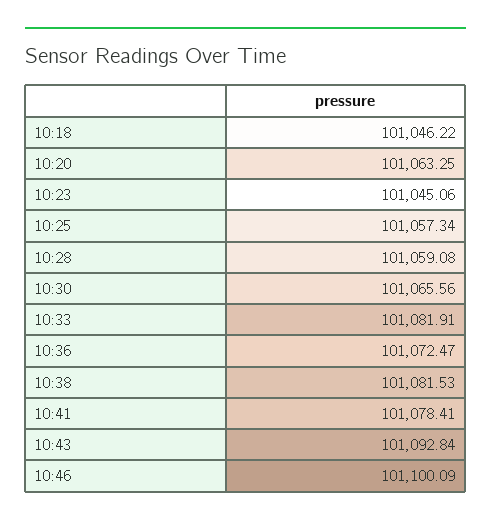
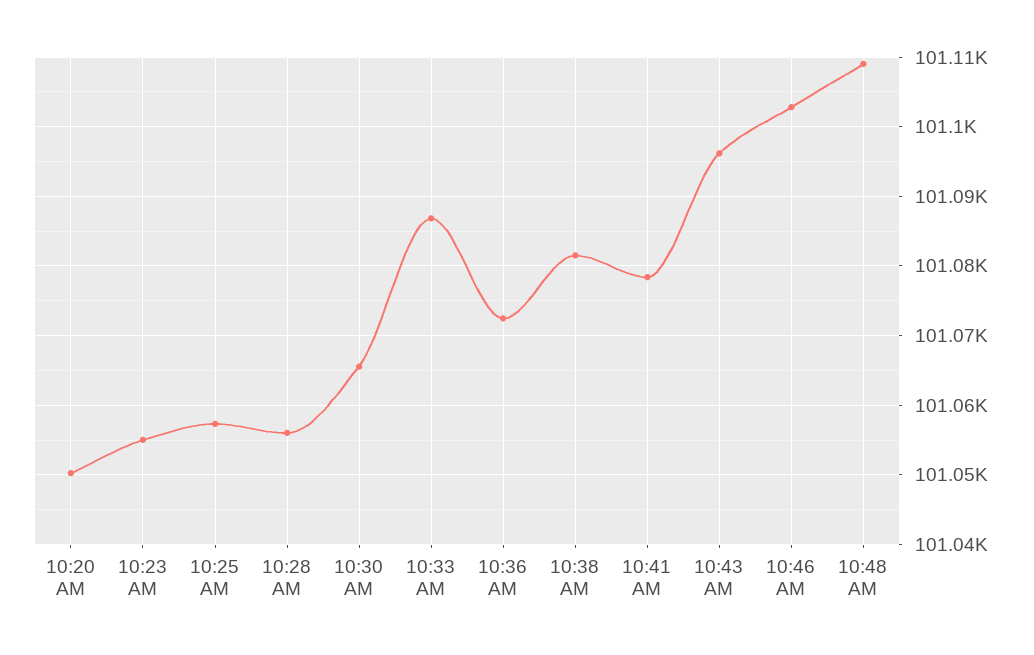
10:18: 101046.22 -> none
10:20: 101063.25 -> 101050
10:23: 101045.06 -> 101055
10:28: 101059.08 -> 101056
10:33: 101081.91 -> 101087
10:43: 101092.84 -> 101096
10:46: 101100.09 -> 101103
10:48 AM: none -> 101109

